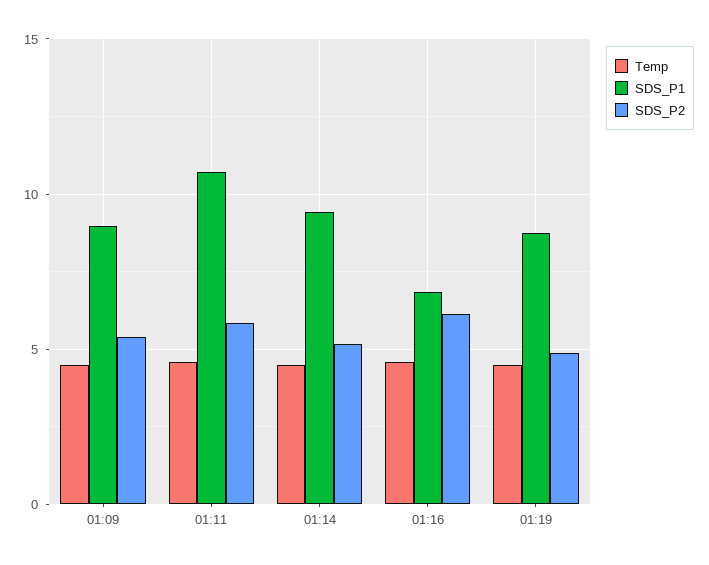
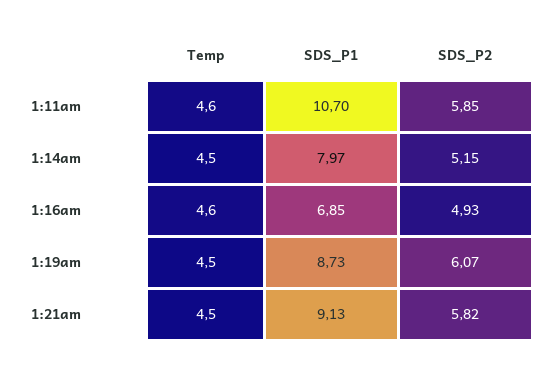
Temp, 01:09: 4.5 -> none
SDS_P1, 01:09: 9 -> none
SDS_P2, 01:09: 5.5 -> none
SDS_P1, 01:14: 9.5 -> 7.97
SDS_P2, 01:16: 6 -> 4.93
SDS_P2, 01:19: 5 -> 6.07
Temp, 1:21am: none -> 4.5
SDS_P1, 1:21am: none -> 9.13
SDS_P2, 1:21am: none -> 5.82

